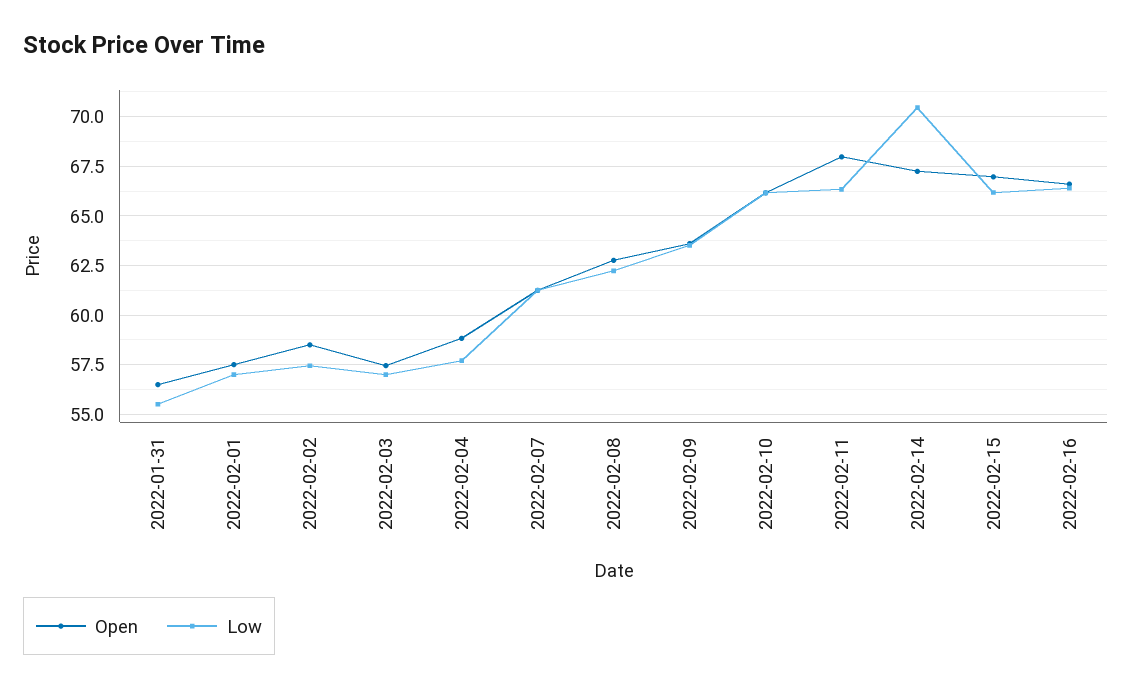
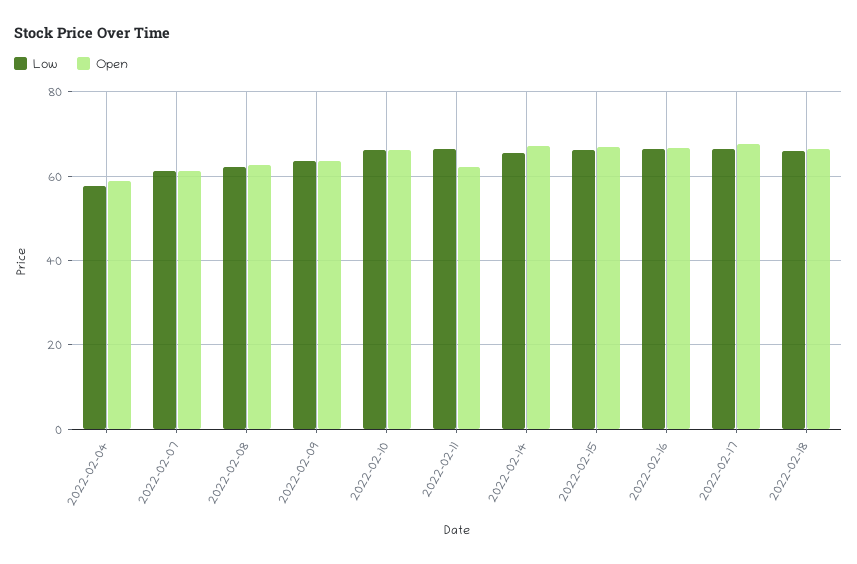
Open, 2022-01-31: 56.5 -> none
Low, 2022-01-31: 55.5 -> none
Open, 2022-02-01: 57.5 -> none
Low, 2022-02-01: 57 -> none
Open, 2022-02-02: 58.5 -> none
Low, 2022-02-02: 57.5 -> none
Open, 2022-02-03: 57.5 -> none
Low, 2022-02-03: 57 -> none
Open, 2022-02-11: 68 -> 62
Low, 2022-02-14: 70.5 -> 66
Low, 2022-02-17: none -> 66
Open, 2022-02-17: none -> 68
Low, 2022-02-18: none -> 66
Open, 2022-02-18: none -> 66

